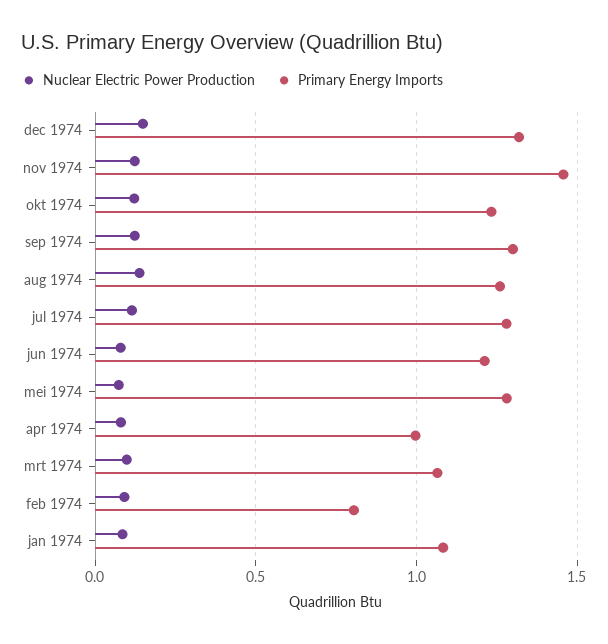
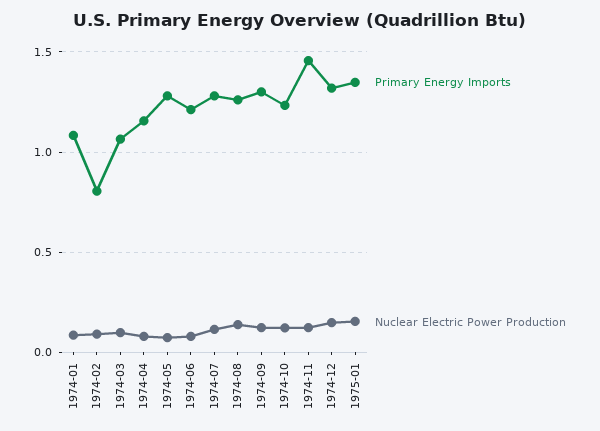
Primary Energy Imports, apr 1974: 1 -> 1.15
Primary Energy Imports, 1975-01: none -> 1.35
Nuclear Electric Power Production, 1975-01: none -> 0.15

